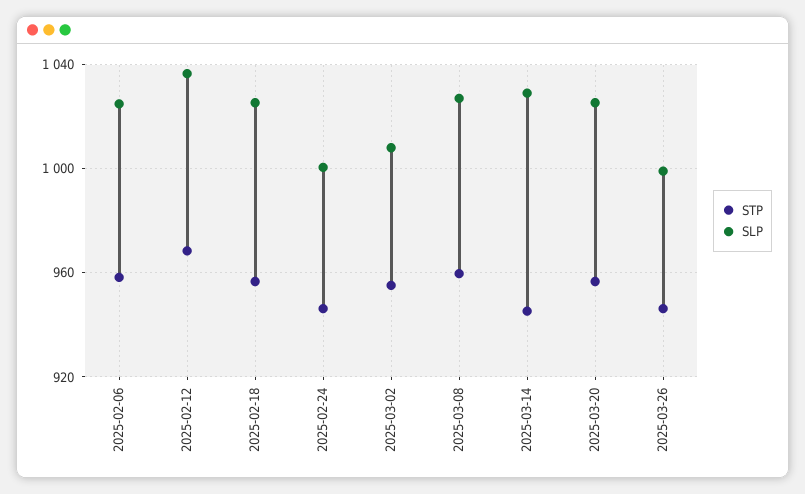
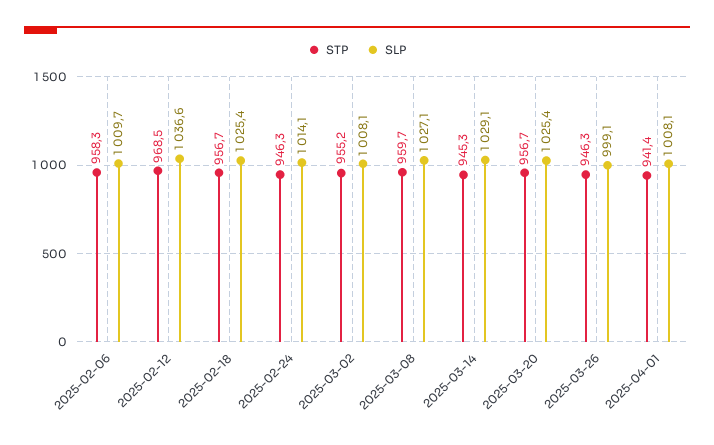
SLP, 2025-02-06: 1025 -> 1009.7
SLP, 2025-02-24: 1000 -> 1014.1
STP, 2025-04-01: none -> 941.4
SLP, 2025-04-01: none -> 1008.1

